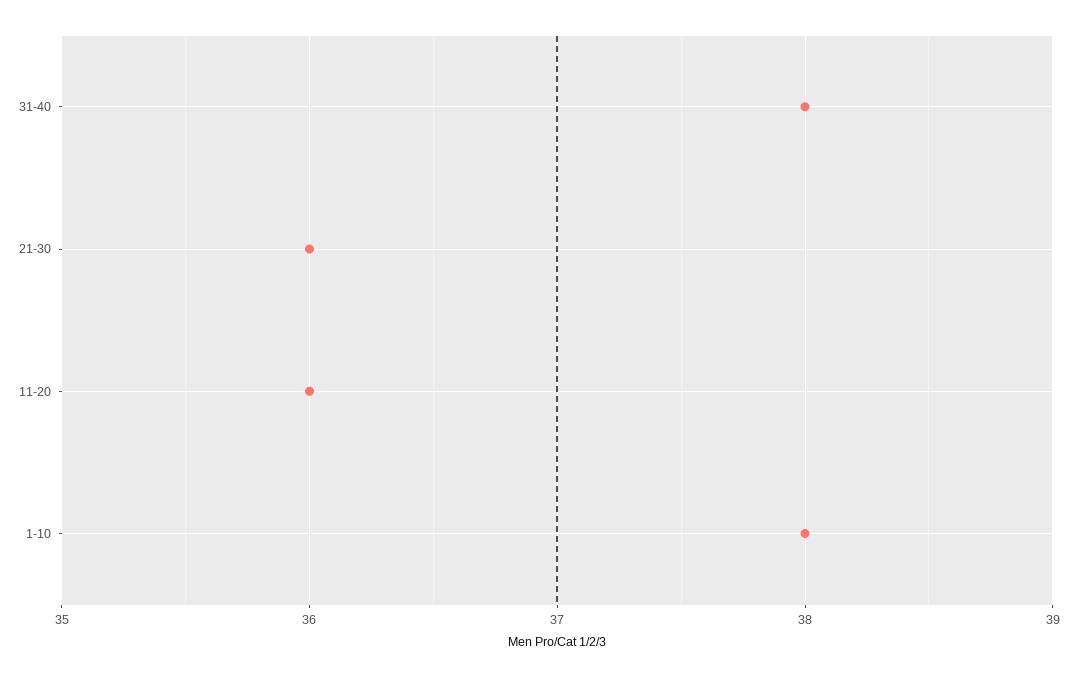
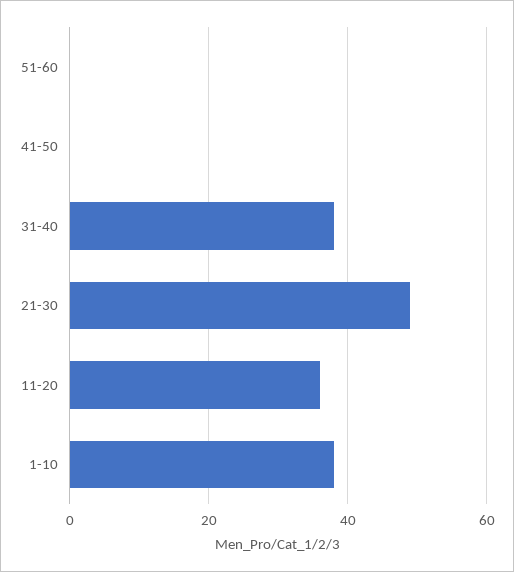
21-30: 36 -> 50
51-60: none -> 0
41-50: none -> 0

